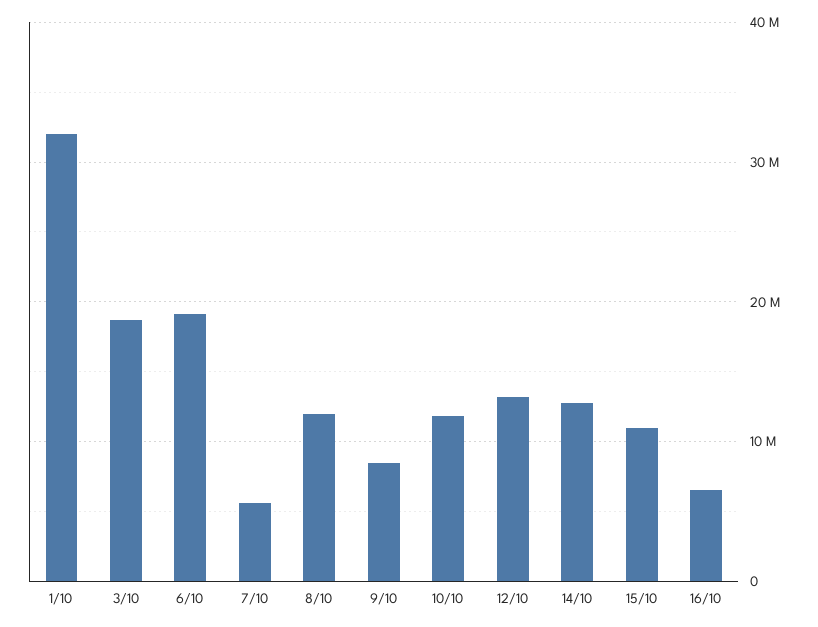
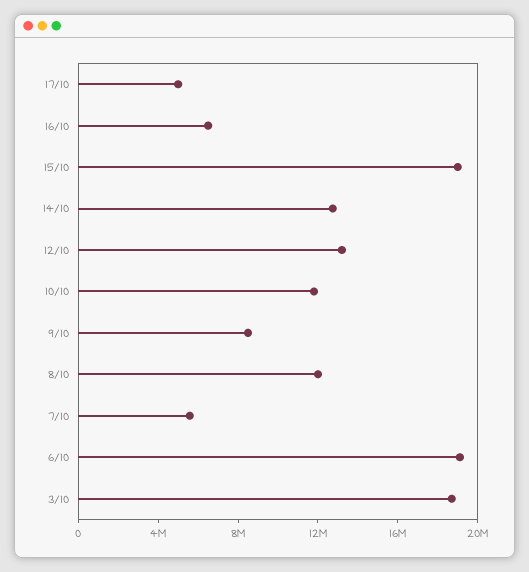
1/10: 32000000 -> none
15/10: 11000000 -> 19000000
17/10: none -> 5000000

